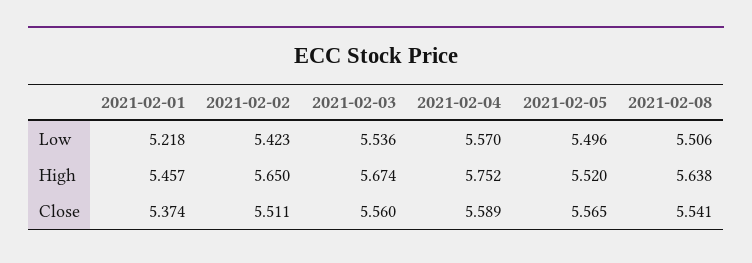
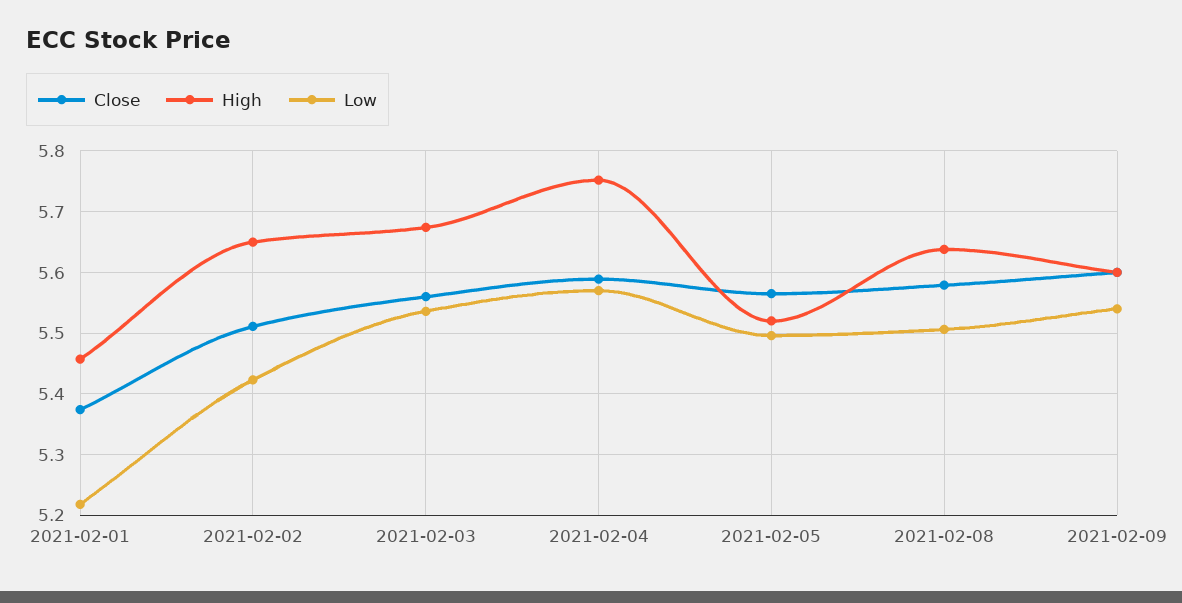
Close, 2021-02-08: 5.541 -> 5.58
Close, 2021-02-09: none -> 5.6
High, 2021-02-09: none -> 5.6
Low, 2021-02-09: none -> 5.54

